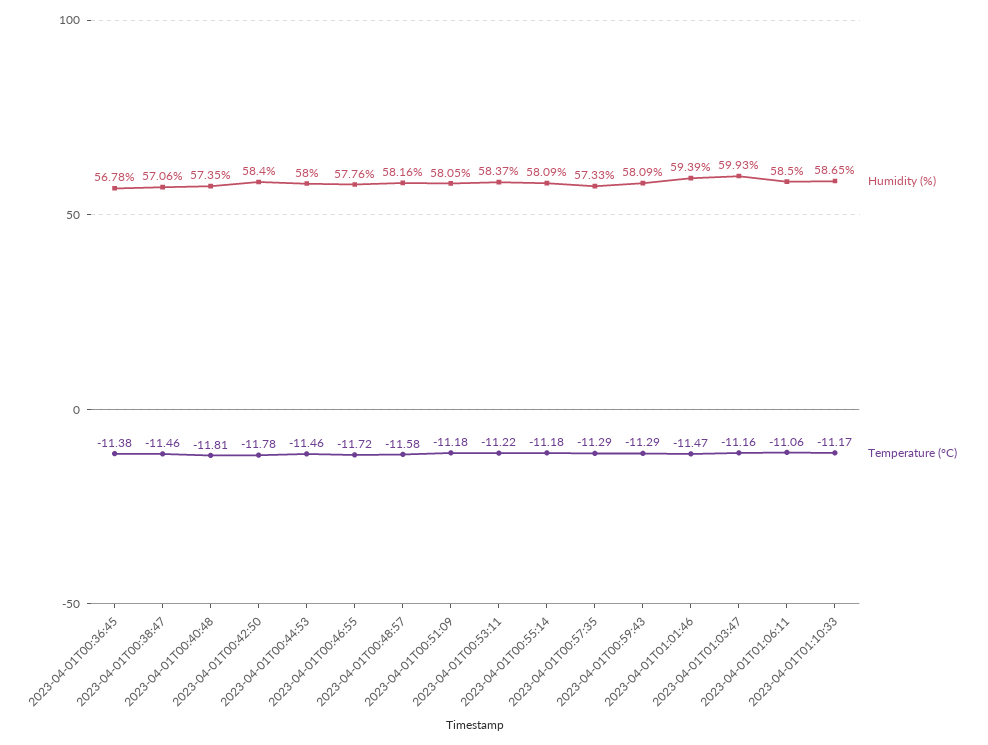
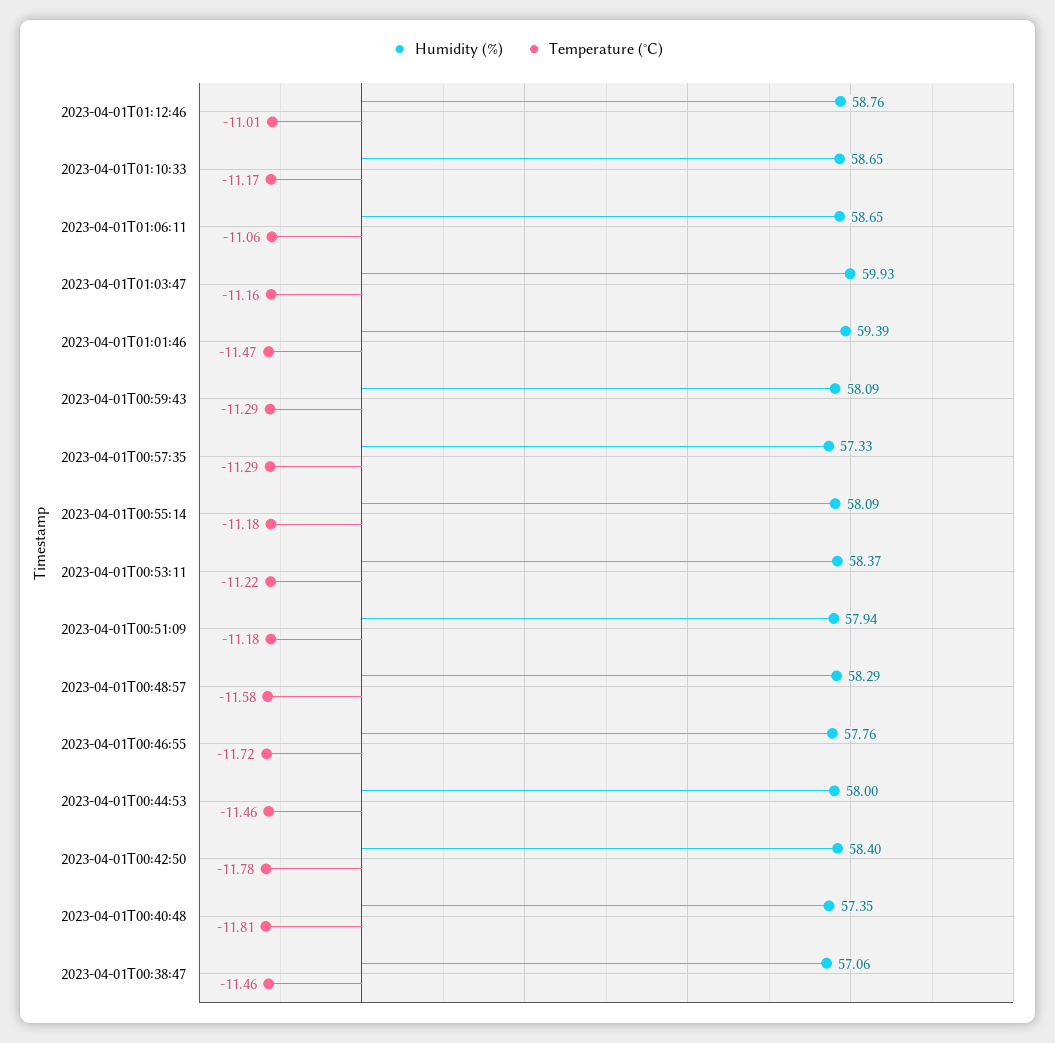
Humidity (%), 2023-04-01T00:36:45: 56.78 -> none
Temperature (°C), 2023-04-01T00:36:45: -11.38 -> none
Humidity (%), 2023-04-01T00:48:57: 58.16 -> 58.29
Humidity (%), 2023-04-01T00:51:09: 58.05 -> 57.94
Humidity (%), 2023-04-01T01:06:11: 58.5 -> 58.65
Humidity (%), 2023-04-01T01:12:46: none -> 58.76
Temperature (°C), 2023-04-01T01:12:46: none -> -11.01

